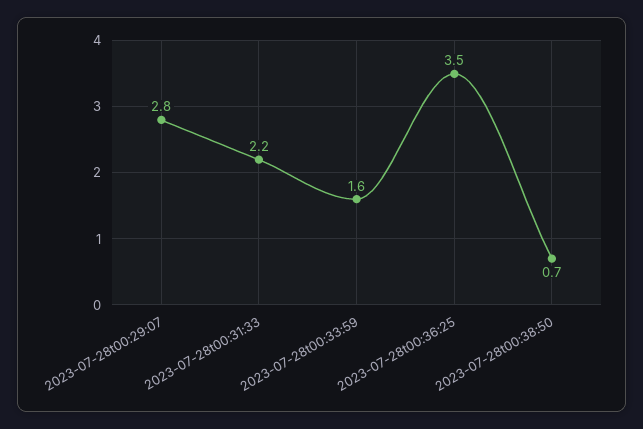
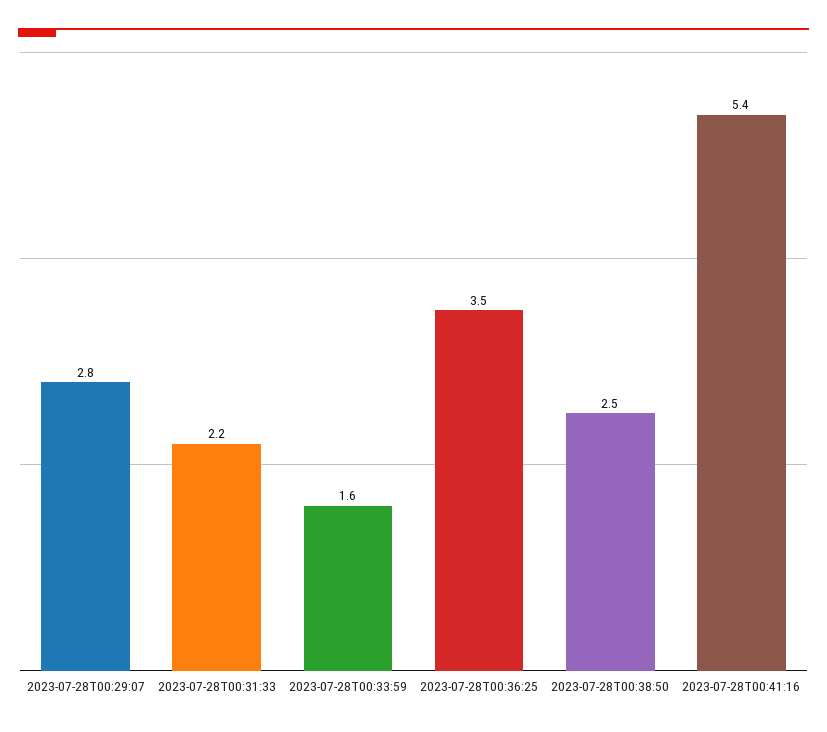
2023-07-28t00:38:50: 0.7 -> 2.5
2023-07-28T00:41:16: none -> 5.4

